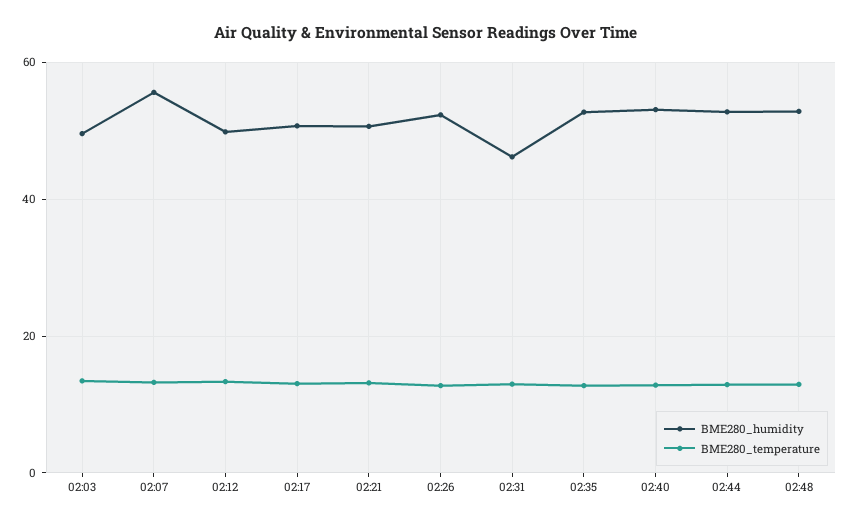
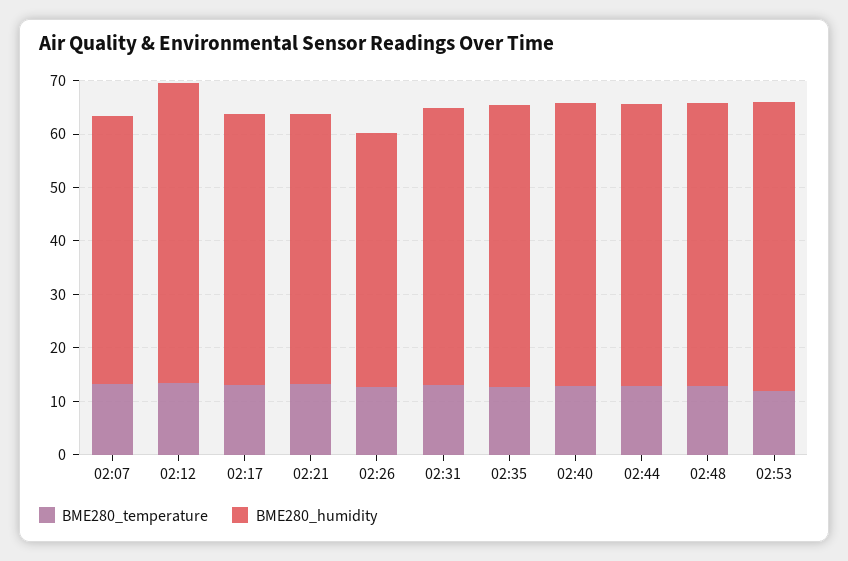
BME280_humidity, 02:03: 50 -> none
BME280_temperature, 02:03: 14 -> none
BME280_humidity, 02:07: 56 -> 50
BME280_humidity, 02:12: 50 -> 56
BME280_humidity, 02:26: 52 -> 48
BME280_humidity, 02:31: 46 -> 52
BME280_temperature, 02:53: none -> 12
BME280_humidity, 02:53: none -> 54

